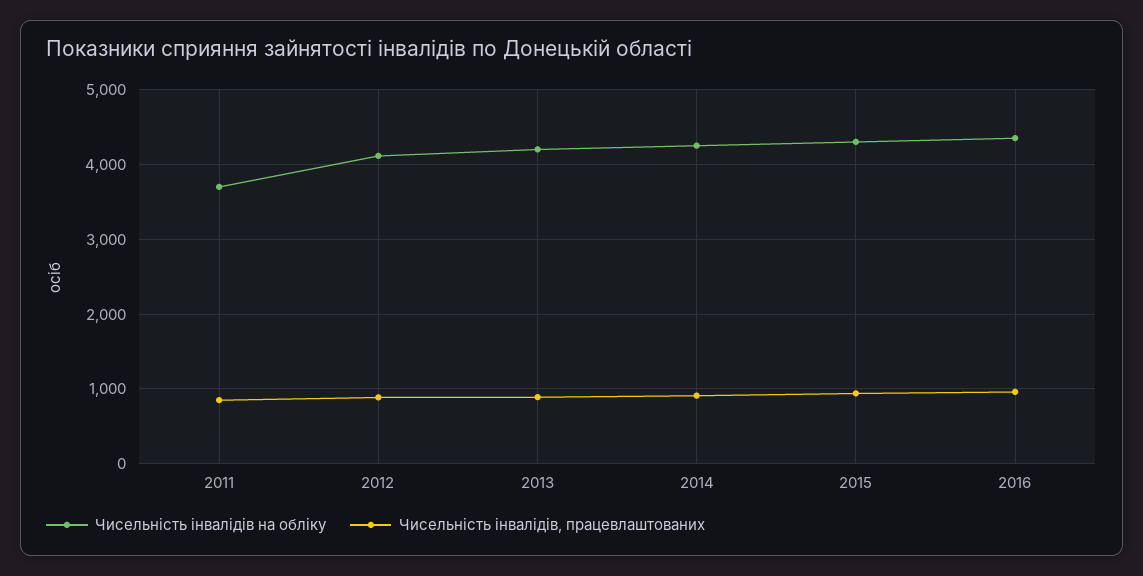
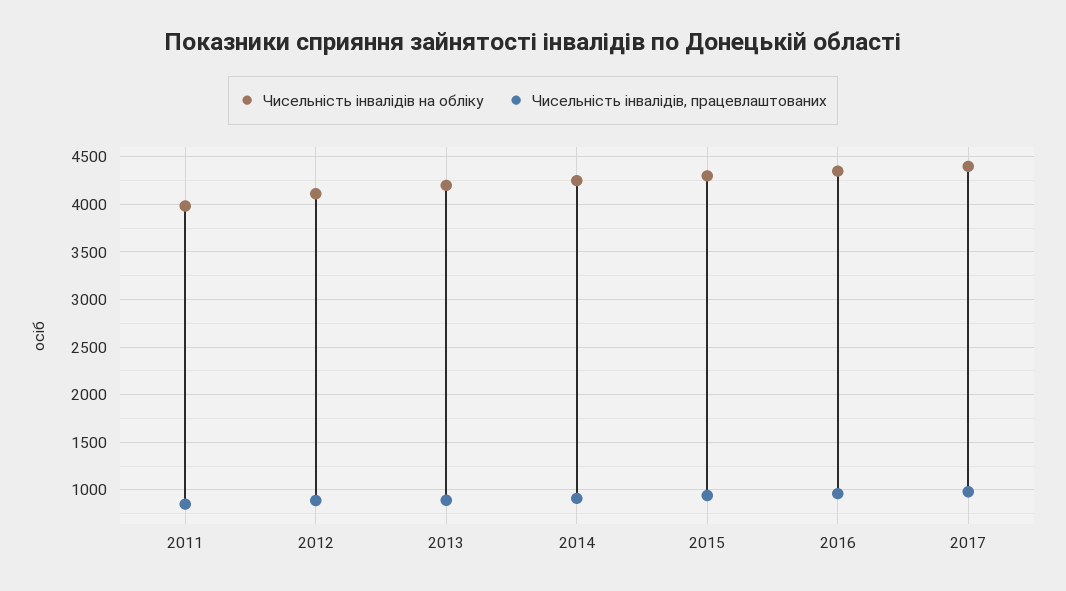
Чисельність інвалідів на обліку, 2011: 3700 -> 4000
Чисельність інвалідів на обліку, 2017: none -> 4400
Чисельність інвалідів, працевлаштованих, 2017: none -> 1000

